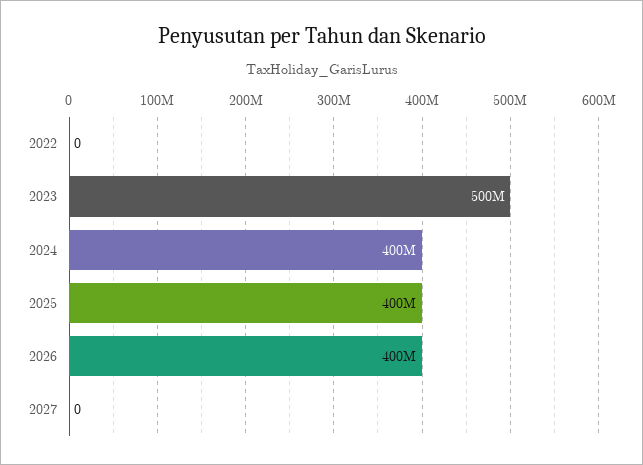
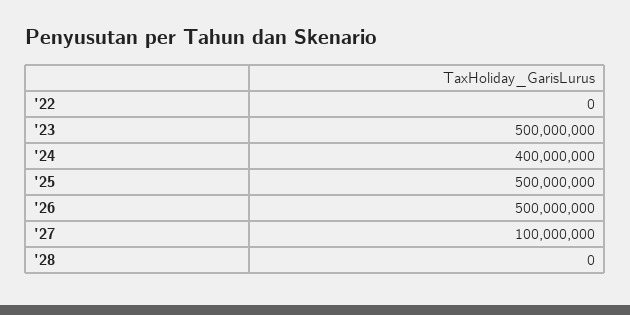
2025: 400000000 -> 500000000
2026: 400000000 -> 500000000
2027: 0 -> 100000000
'28: none -> 0

